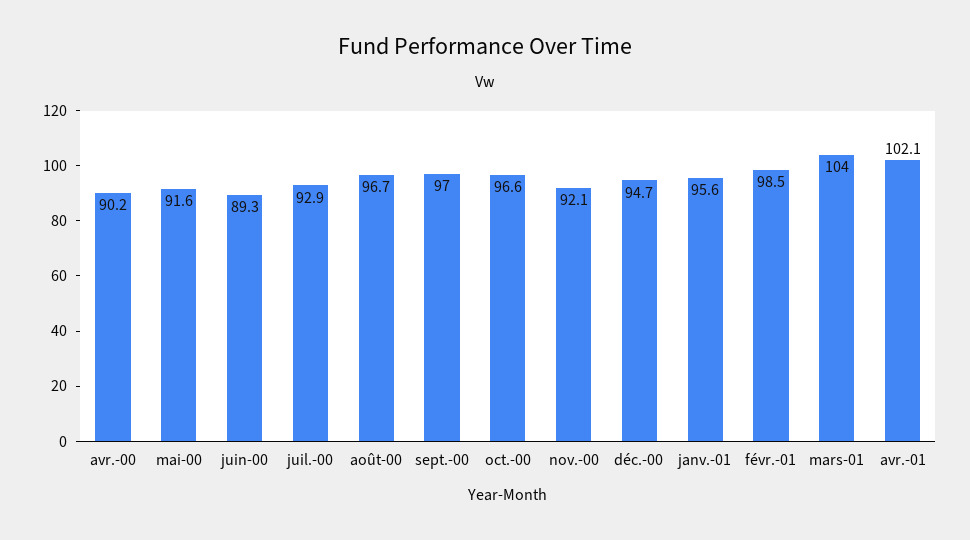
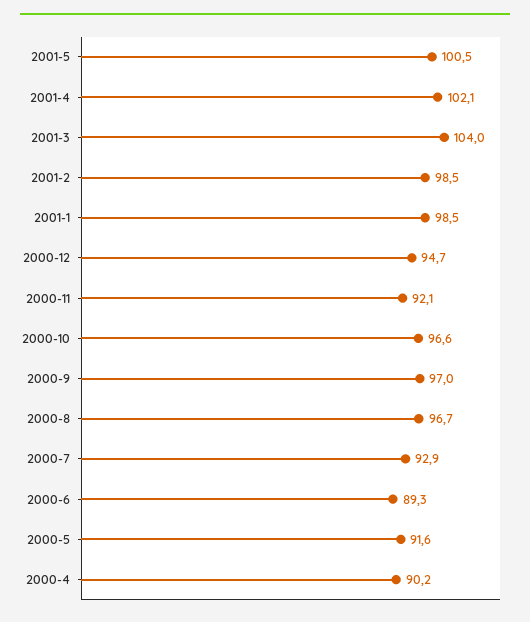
janv.-01: 95.6 -> 98.5
2001-5: none -> 100.5

